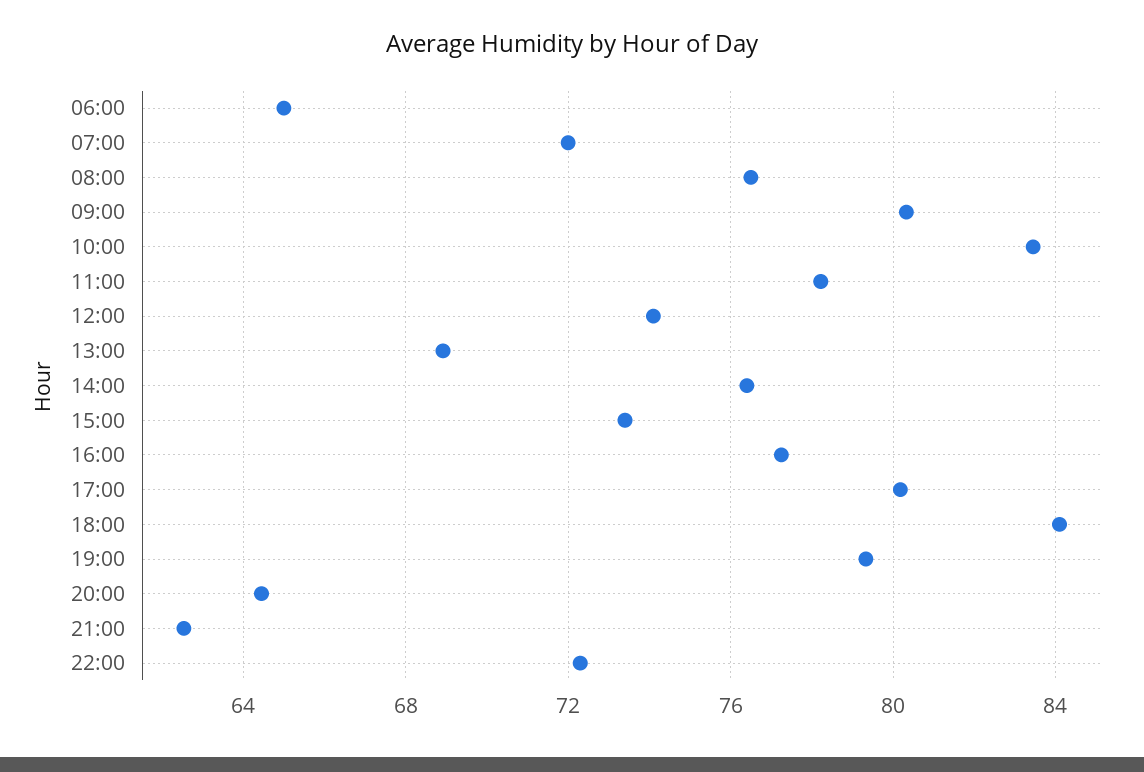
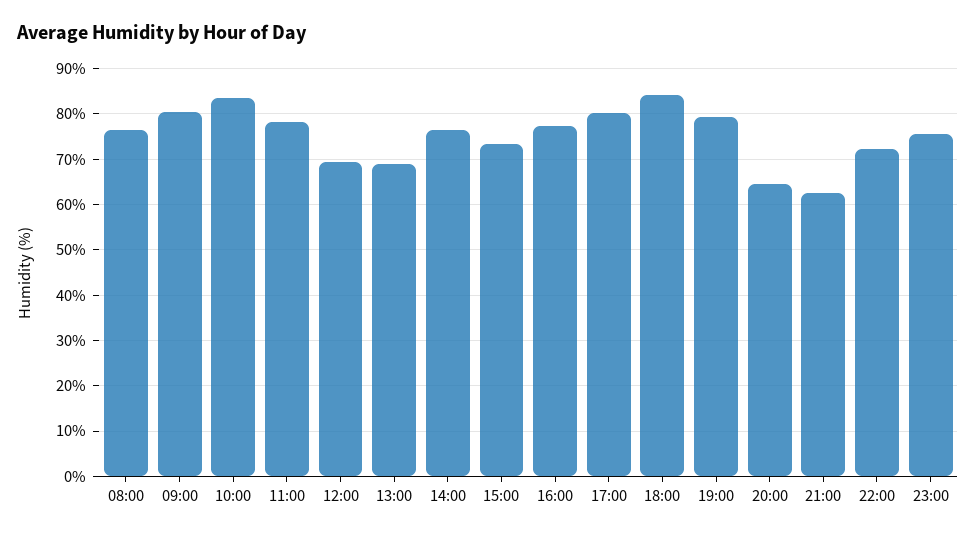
06:00: 65 -> none
07:00: 72 -> none
12:00: 74 -> 70
23:00: none -> 76

